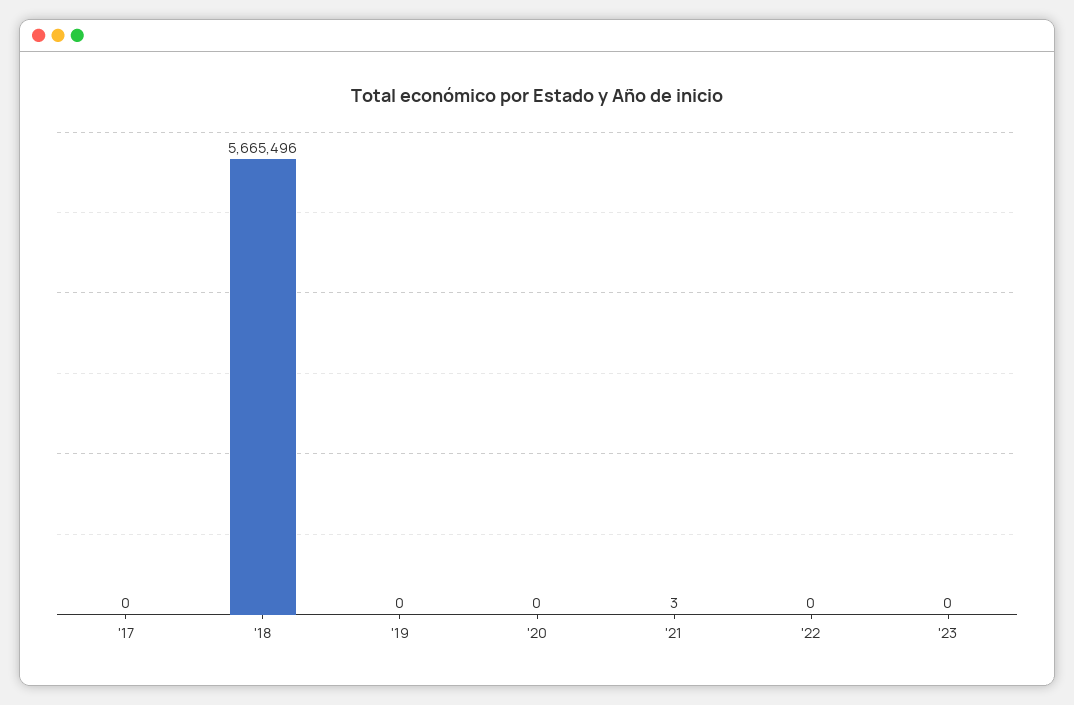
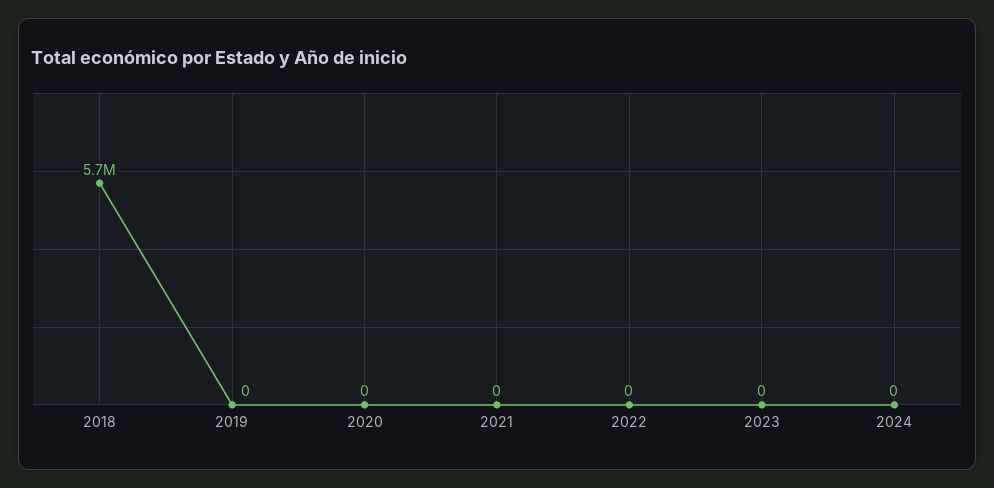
'17: 0 -> none
'21: 3 -> 0
2024: none -> 0

